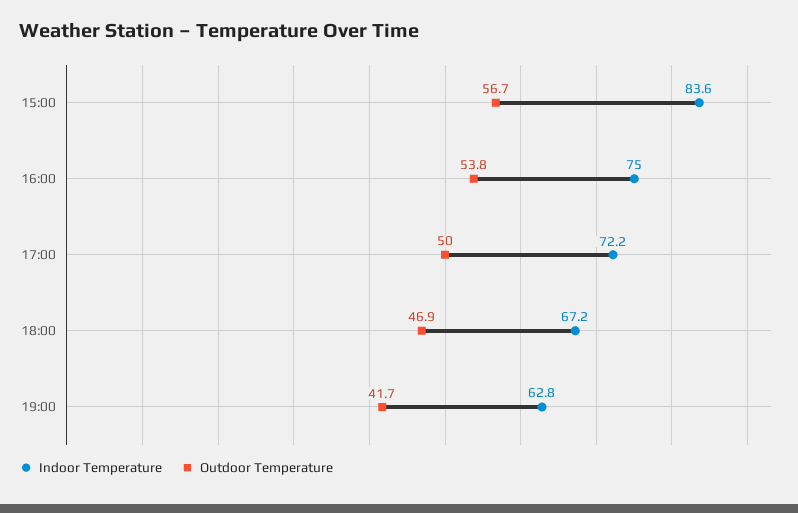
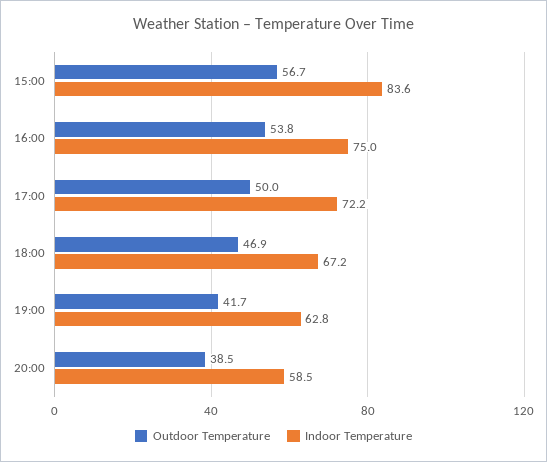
Outdoor Temperature, 20:00: none -> 38.5
Indoor Temperature, 20:00: none -> 58.5

